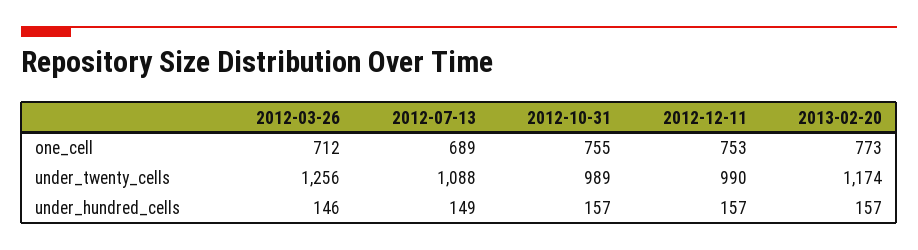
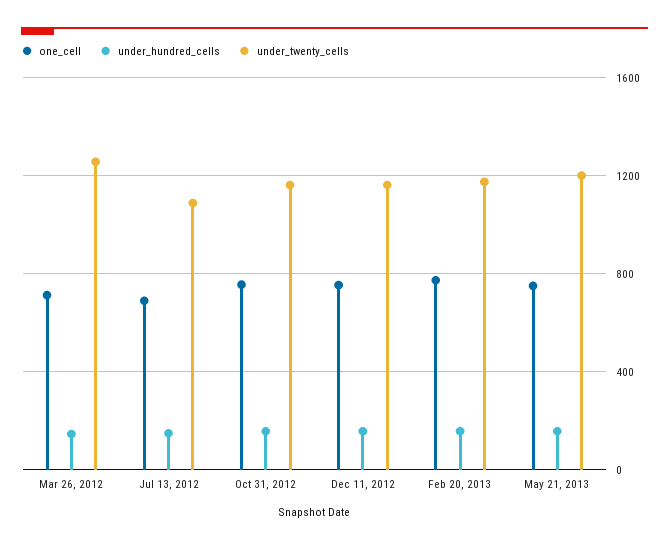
under_twenty_cells, 2012-10-31: 989 -> 1150
under_twenty_cells, 2012-12-11: 990 -> 1150
one_cell, May 21, 2013: none -> 750
under_hundred_cells, May 21, 2013: none -> 150
under_twenty_cells, May 21, 2013: none -> 1200

